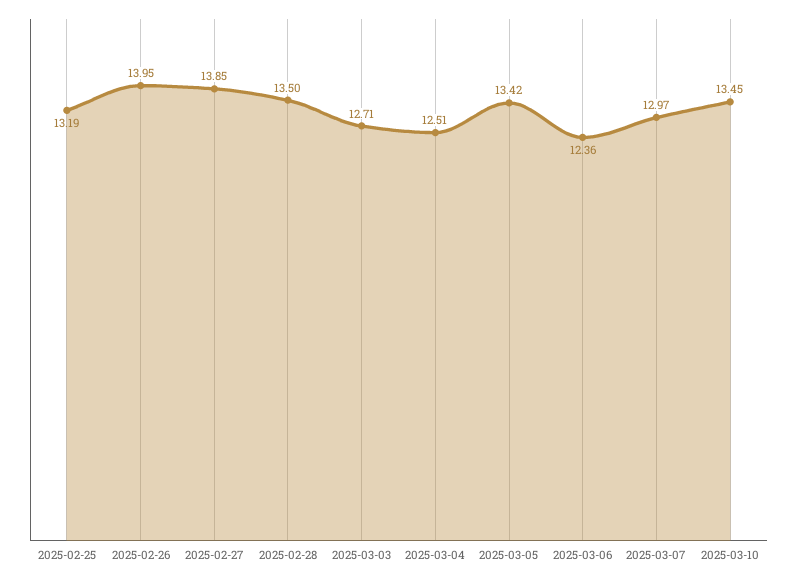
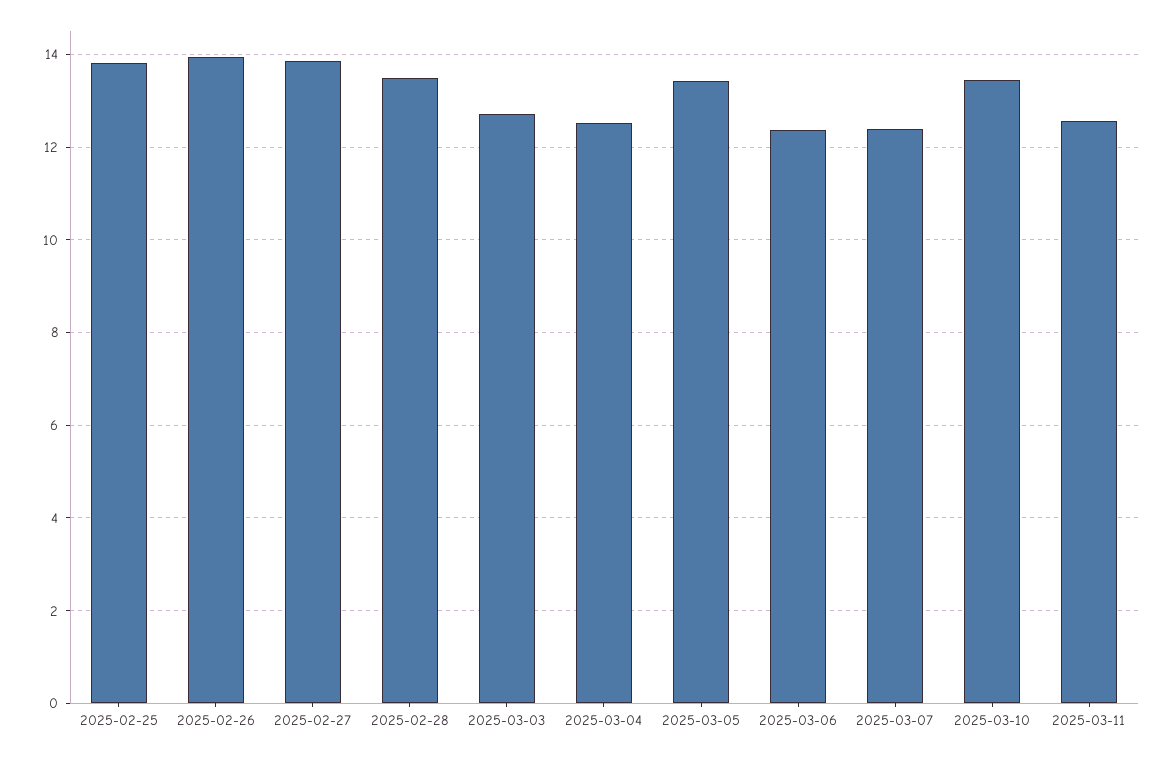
2025-02-25: 13.19 -> 13.8
2025-03-07: 12.97 -> 12.4
2025-03-11: none -> 12.6

